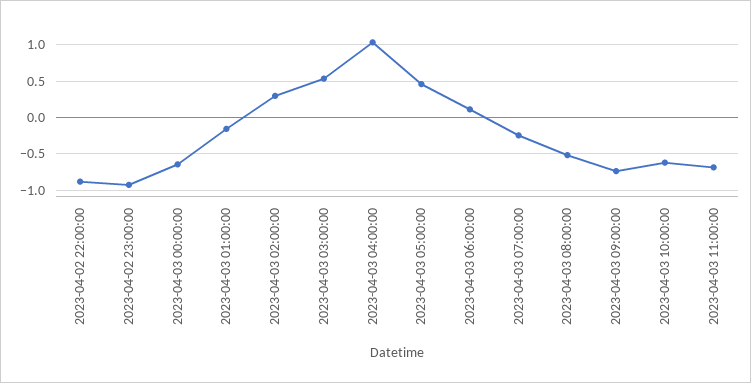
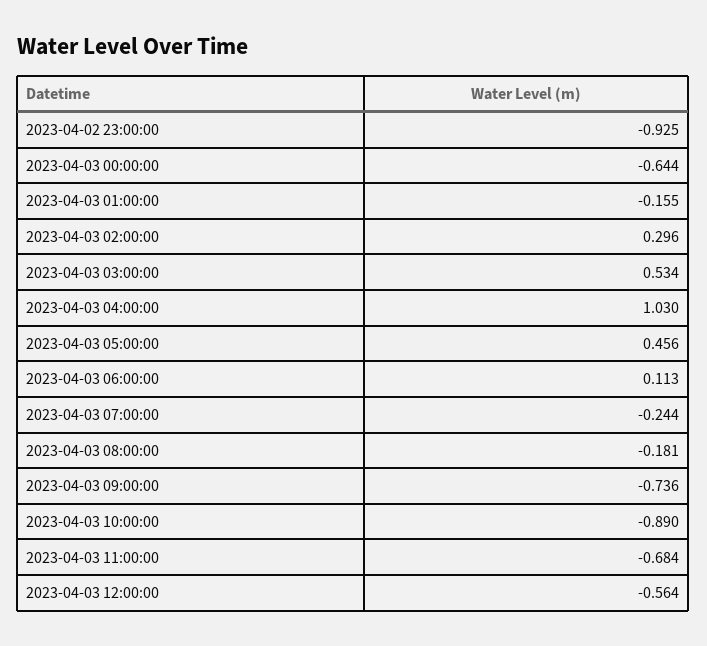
2023-04-02 22:00:00: -0.9 -> none
2023-04-03 08:00:00: -0.5 -> -0.181
2023-04-03 10:00:00: -0.6 -> -0.89
2023-04-03 12:00:00: none -> -0.564

